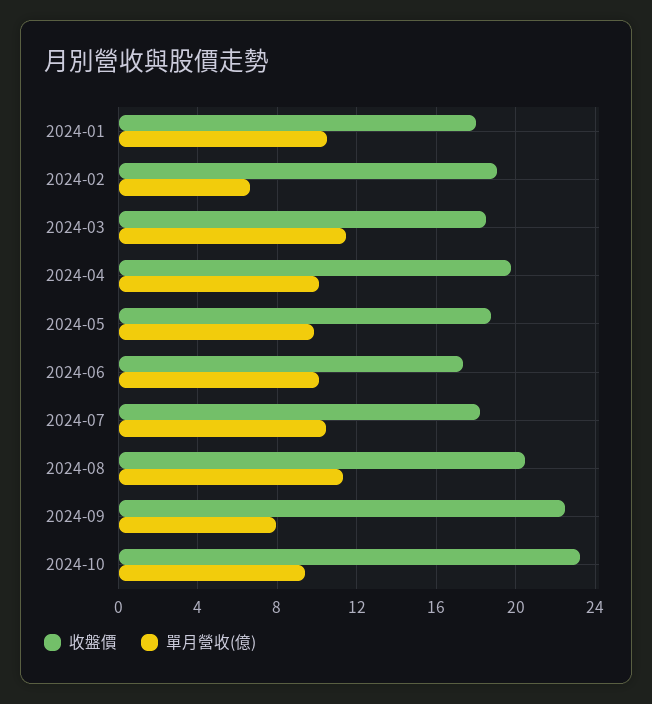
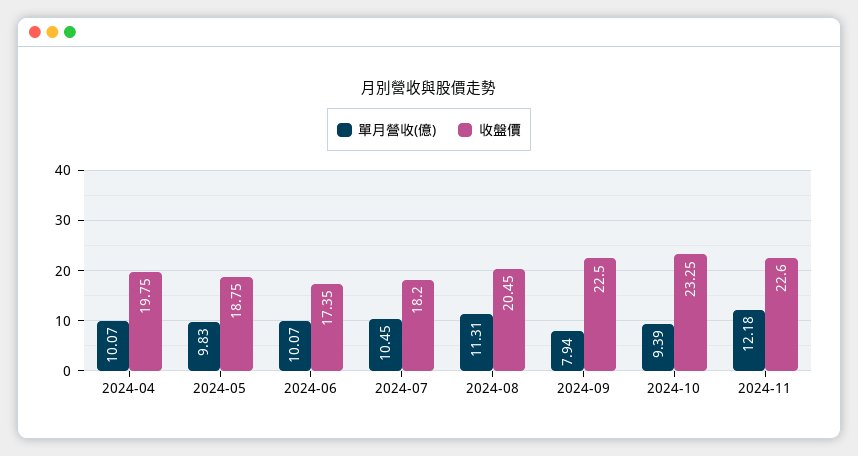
收盤價, 2024-01: 18 -> none
單月營收(億), 2024-01: 10.5 -> none
收盤價, 2024-02: 19 -> none
單月營收(億), 2024-02: 6.5 -> none
收盤價, 2024-03: 18.5 -> none
單月營收(億), 2024-03: 11.5 -> none
單月營收(億), 2024-11: none -> 12.18
收盤價, 2024-11: none -> 22.6

